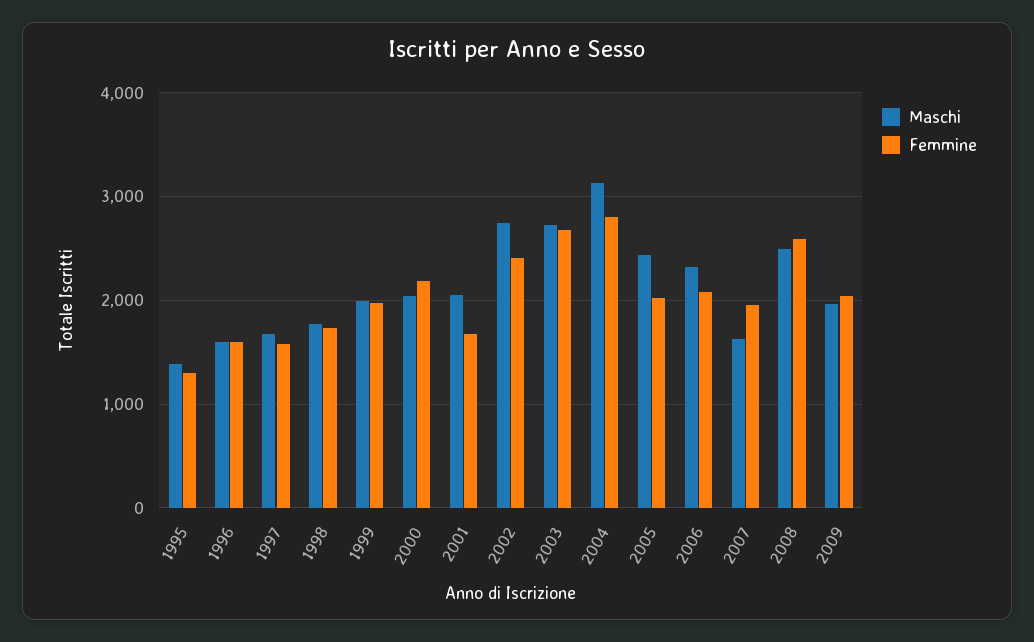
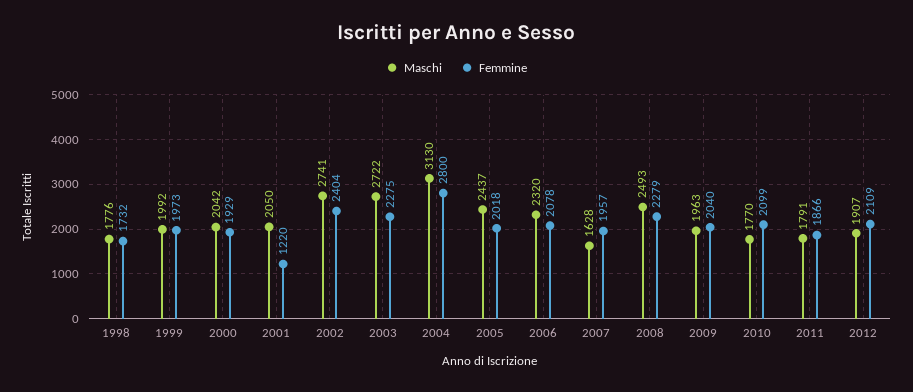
Maschi, 1995: 1400 -> none
Femmine, 1995: 1300 -> none
Maschi, 1996: 1600 -> none
Femmine, 1996: 1600 -> none
Maschi, 1997: 1700 -> none
Femmine, 1997: 1600 -> none
Femmine, 2000: 2200 -> 1929
Femmine, 2001: 1700 -> 1220
Femmine, 2003: 2700 -> 2275
Femmine, 2008: 2600 -> 2279
Maschi, 2010: none -> 1770
Femmine, 2010: none -> 2099
Maschi, 2011: none -> 1791
Femmine, 2011: none -> 1866
Maschi, 2012: none -> 1907
Femmine, 2012: none -> 2109

